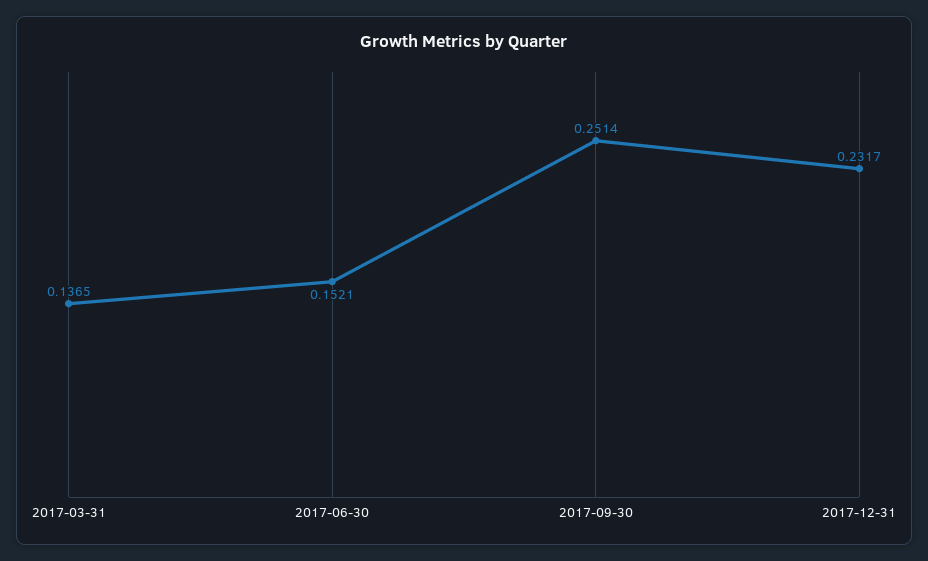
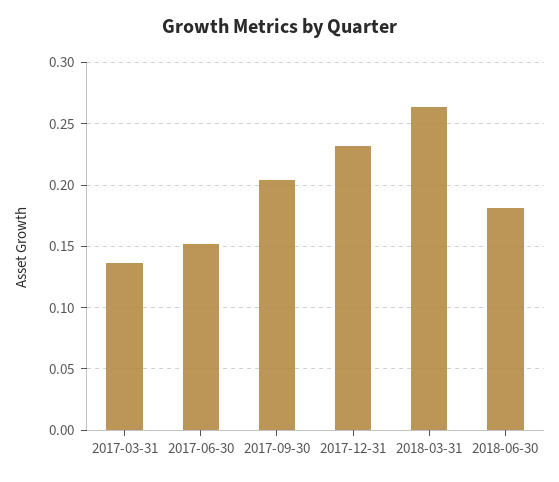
2017-09-30: 0.2514 -> 0.205
2018-03-31: none -> 0.265
2018-06-30: none -> 0.18

